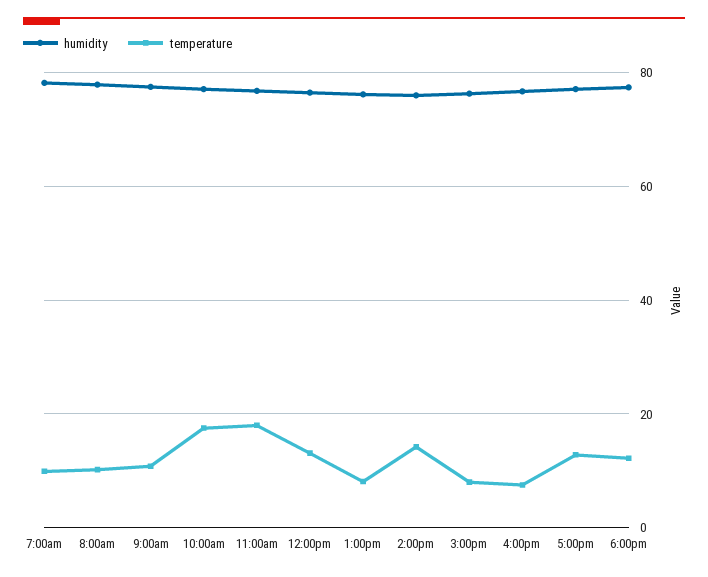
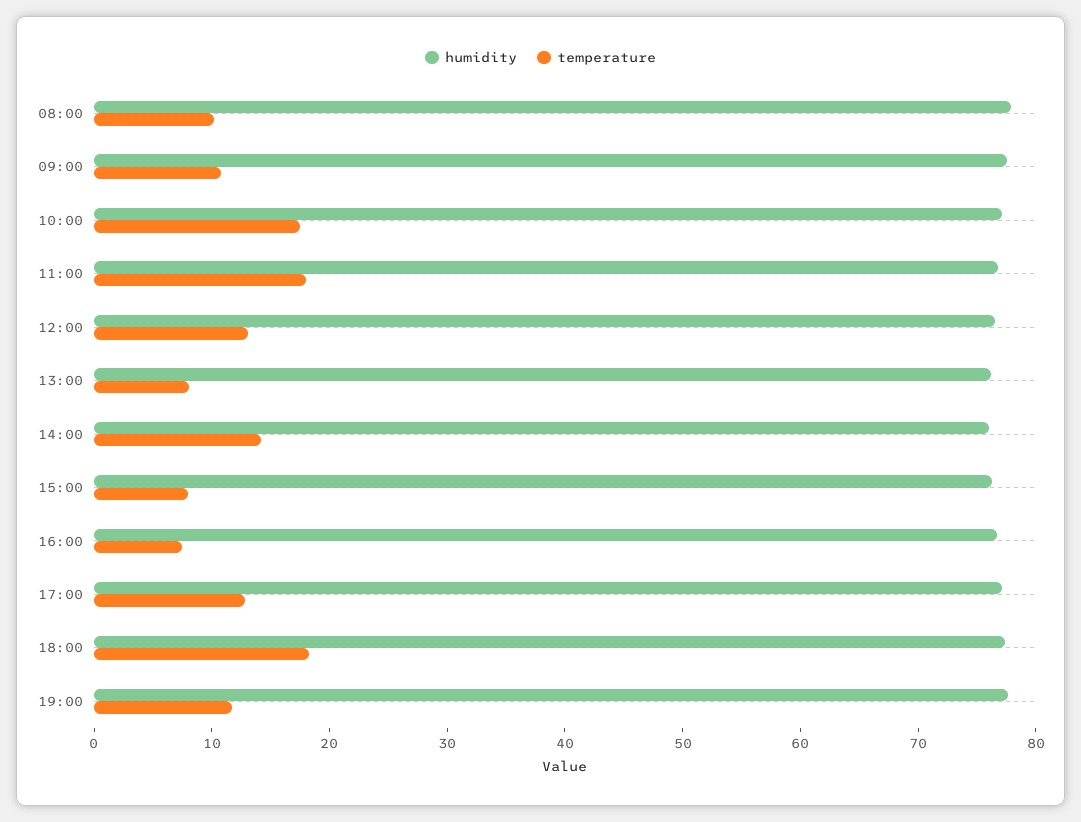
humidity, 7:00am: 78 -> none
temperature, 7:00am: 10 -> none
temperature, 6:00pm: 12 -> 18
humidity, 19:00: none -> 78
temperature, 19:00: none -> 12

